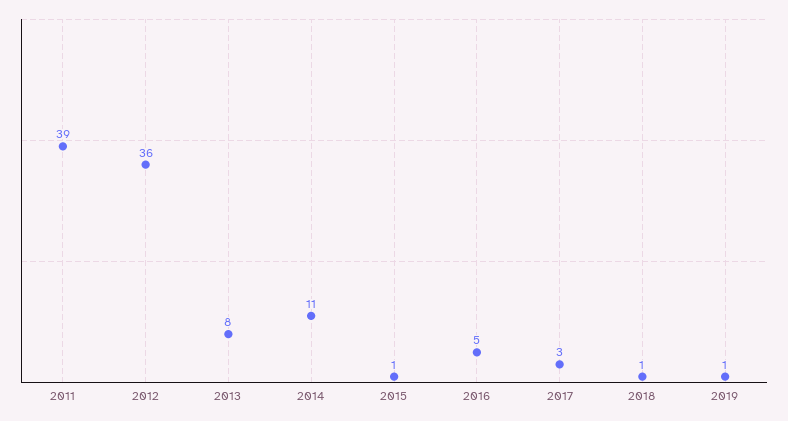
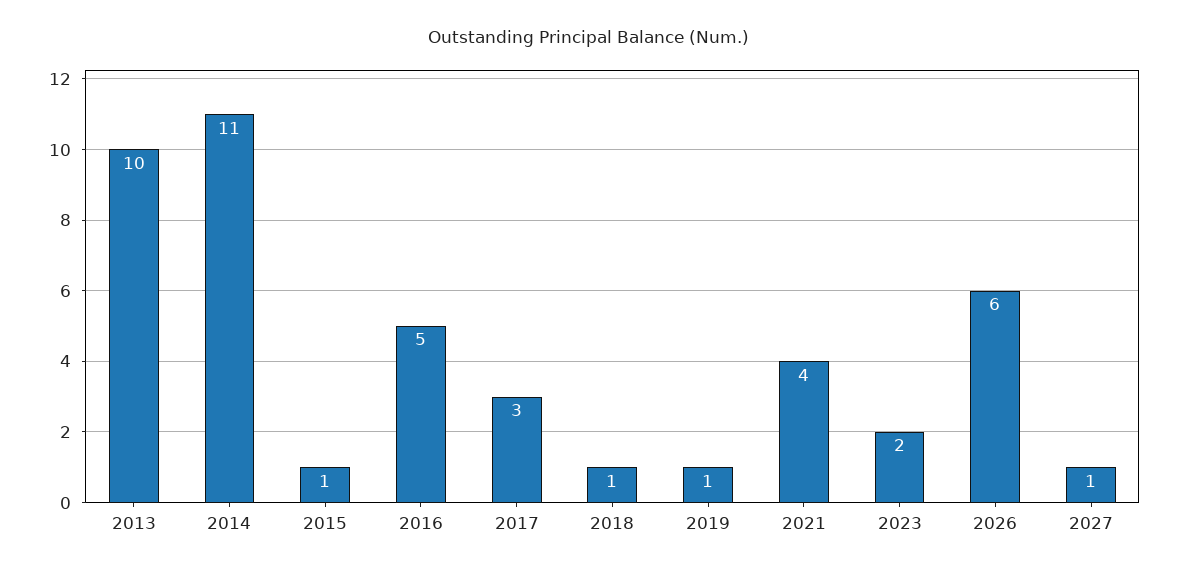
2011: 39 -> none
2012: 36 -> none
2013: 8 -> 10
2021: none -> 4
2023: none -> 2
2026: none -> 6
2027: none -> 1

